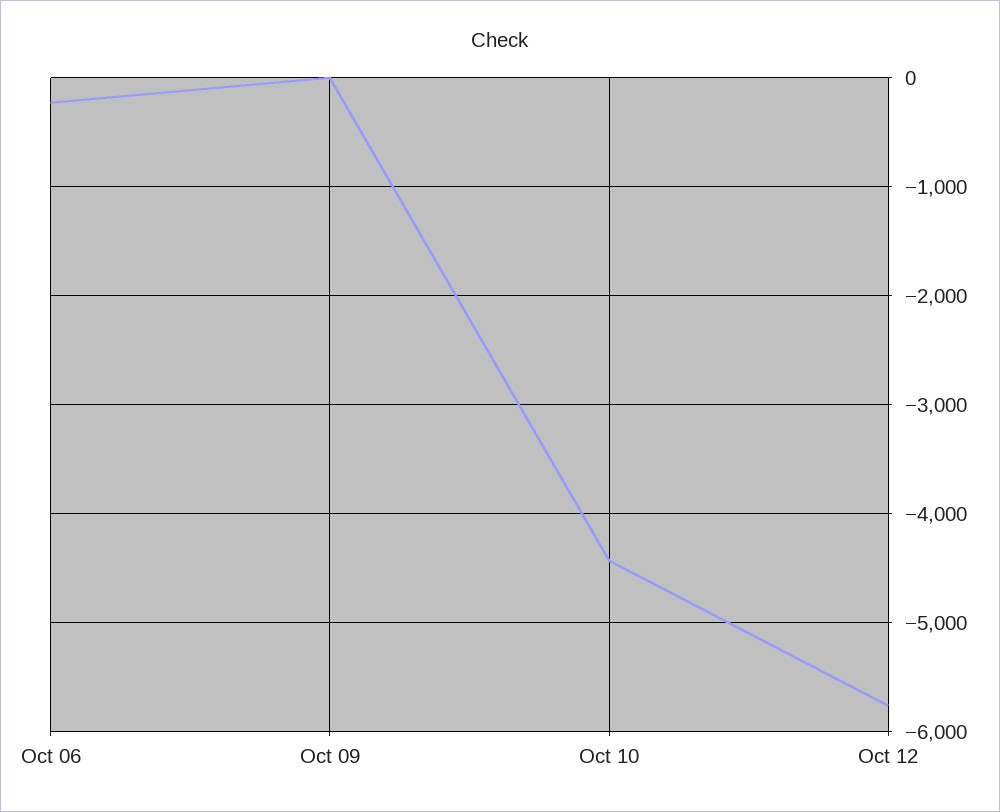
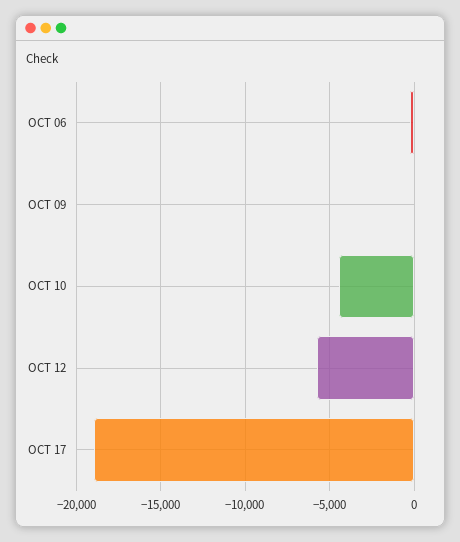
OCT 17: none -> -19000

